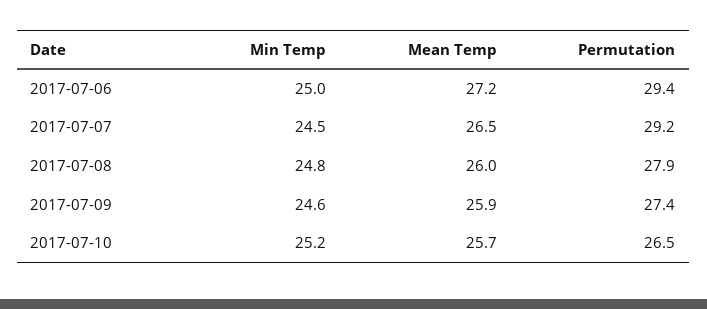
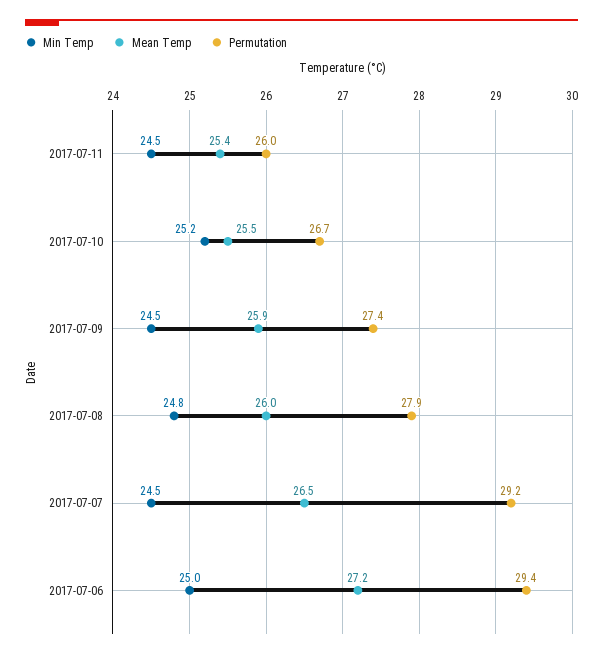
Min Temp, 2017-07-09: 24.6 -> 24.5
Mean Temp, 2017-07-10: 25.7 -> 25.5
Permutation, 2017-07-10: 26.5 -> 26.7
Min Temp, 2017-07-11: none -> 24.5
Mean Temp, 2017-07-11: none -> 25.4
Permutation, 2017-07-11: none -> 26

